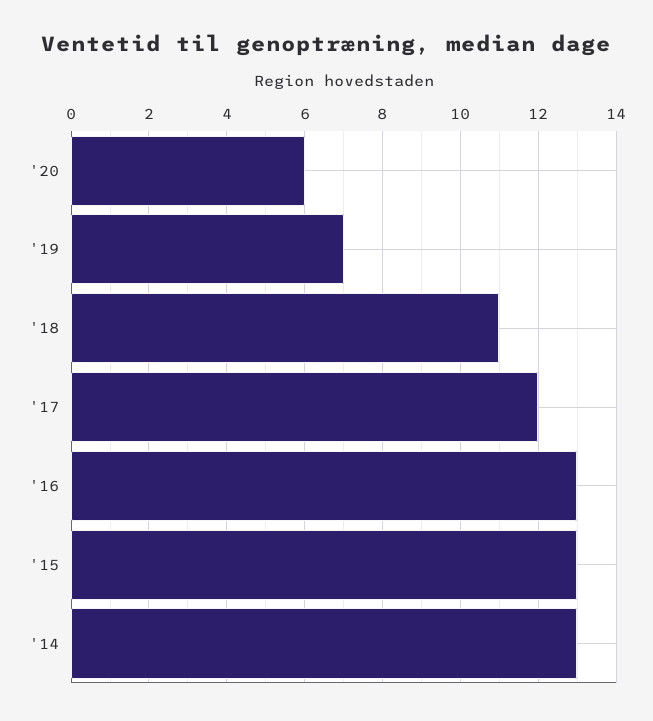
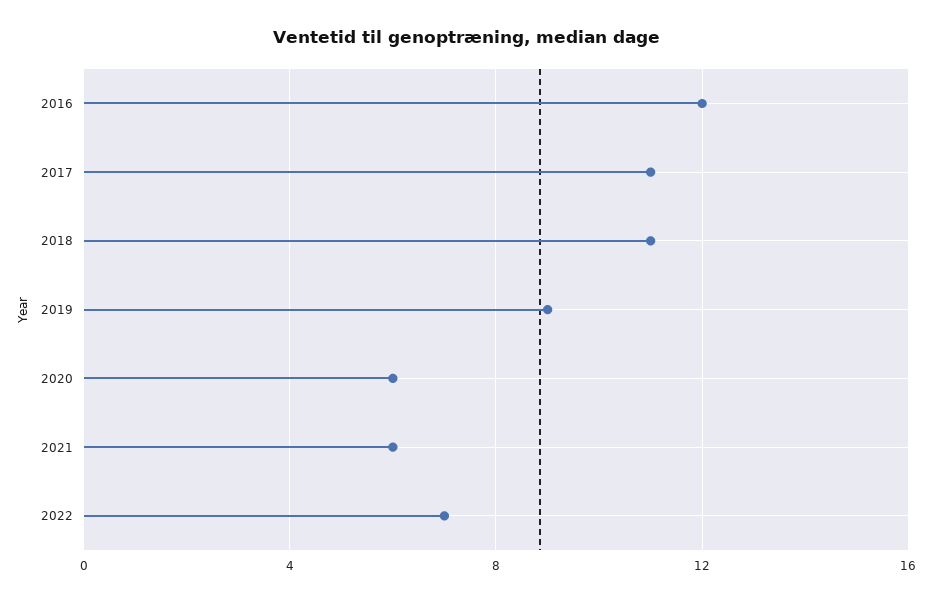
'19: 7 -> 9
'17: 12 -> 11
'16: 13 -> 12
'15: 13 -> none
'14: 13 -> none
2021: none -> 6
2022: none -> 7

